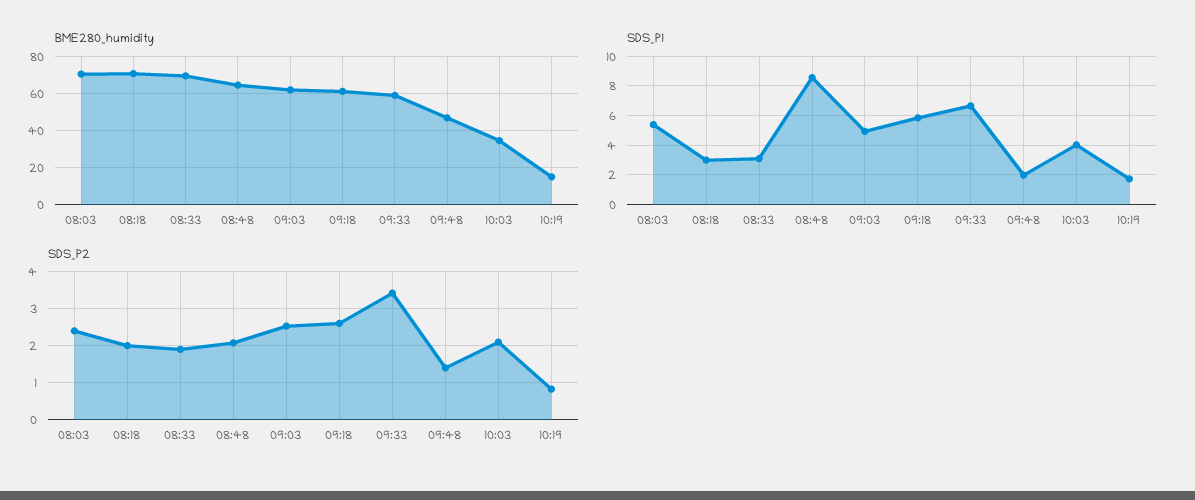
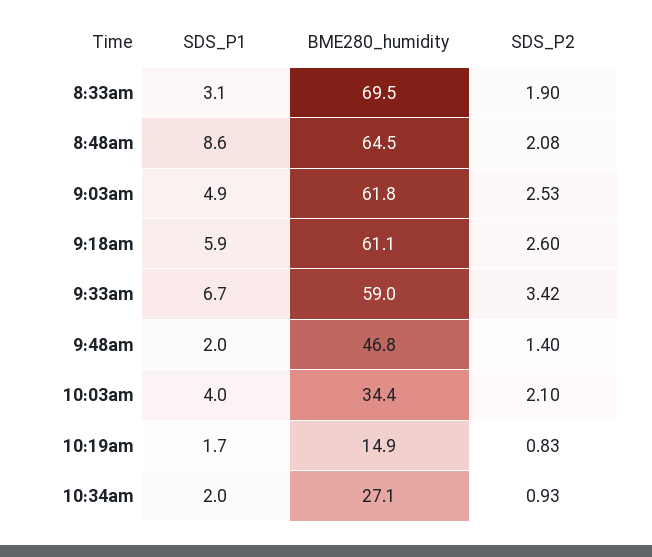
BME280_humidity, 08:03: 70 -> none
BME280_humidity, 08:18: 70 -> none
SDS_P1, 08:03: 5.5 -> none
SDS_P1, 08:18: 3 -> none
SDS_P2, 08:03: 2.4 -> none
SDS_P2, 08:18: 2 -> none
SDS_P1, 10:34am: none -> 2
BME280_humidity, 10:34am: none -> 27.1
SDS_P2, 10:34am: none -> 0.93

